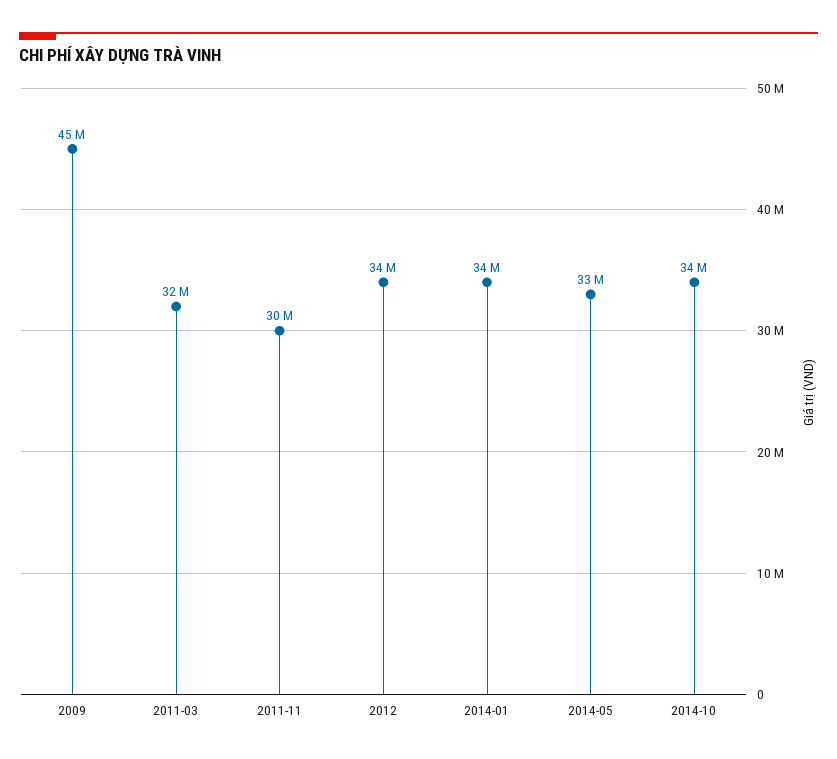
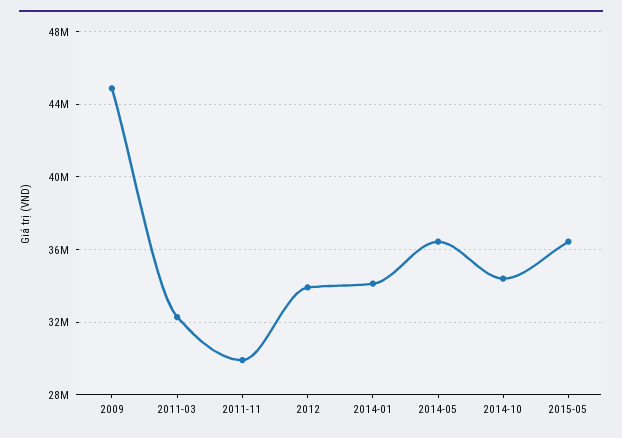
2014-05: 33000000 -> 36500000
2015-05: none -> 36500000

